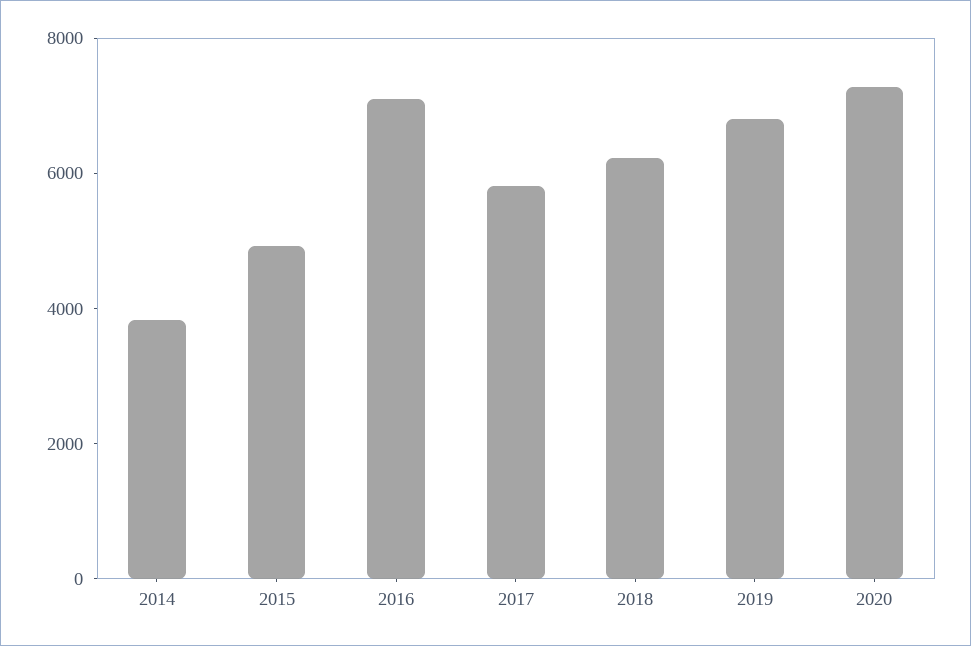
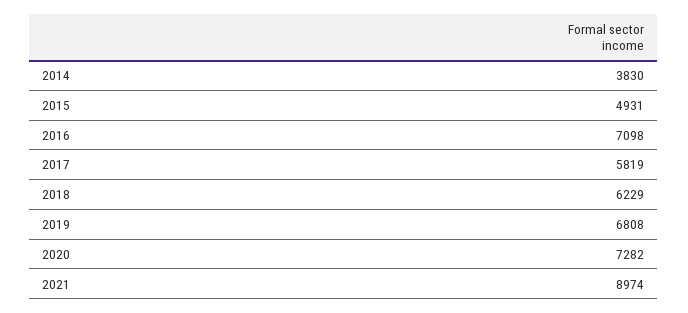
2021: none -> 8974

